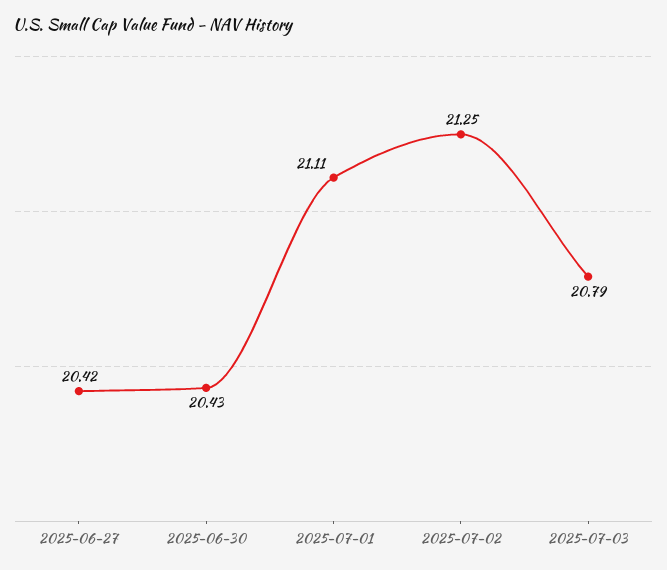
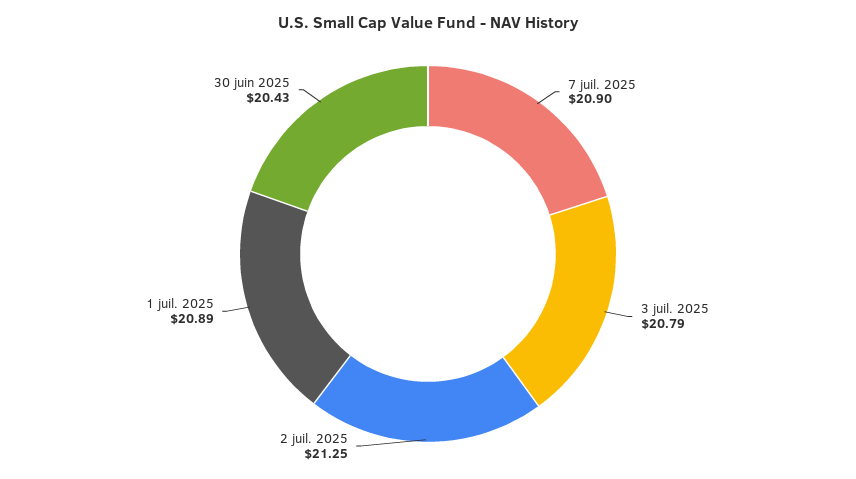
2025-06-27: 20.42 -> none
2025-07-01: 21.11 -> 20.89
7 juil. 2025: none -> 20.9

